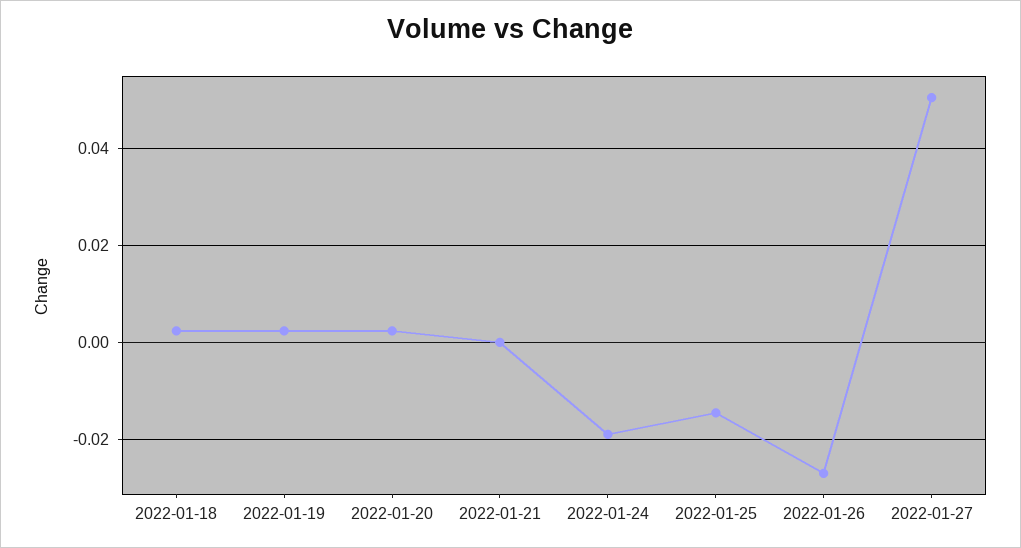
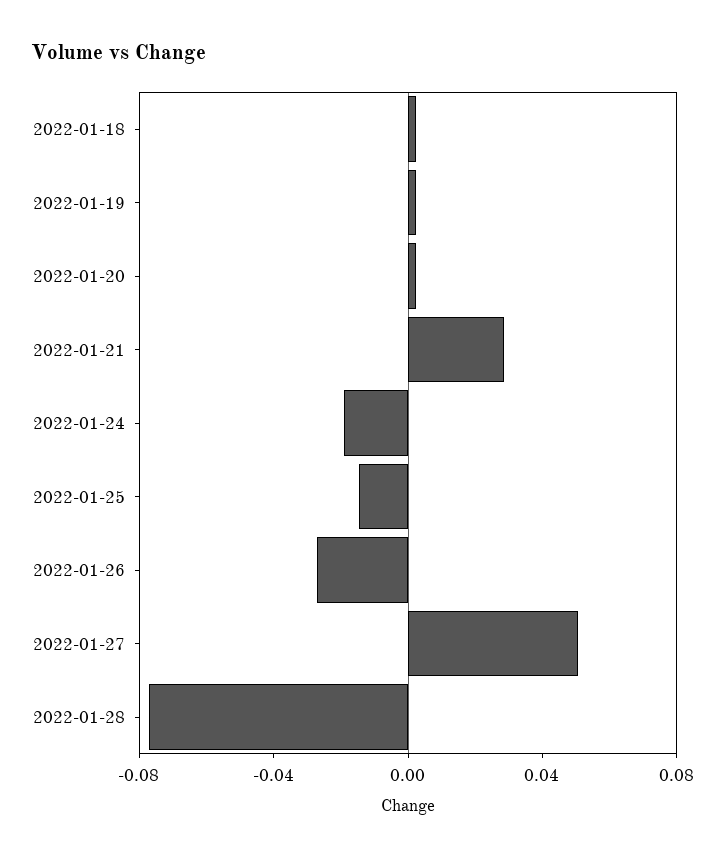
2022-01-21: 0 -> 0.03
2022-01-28: none -> -0.08

